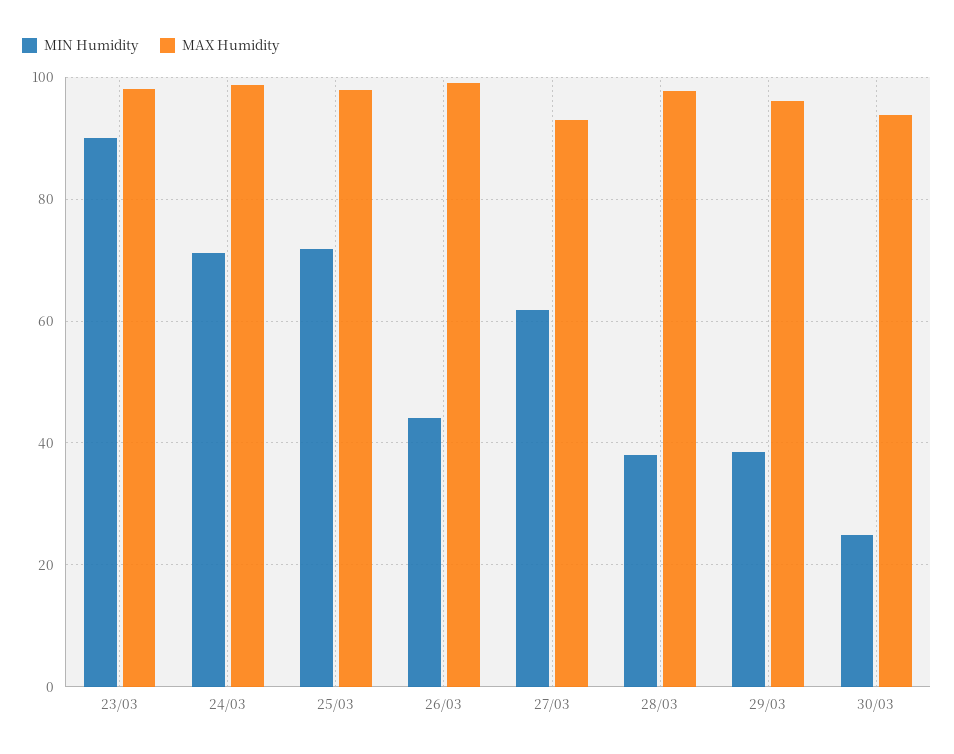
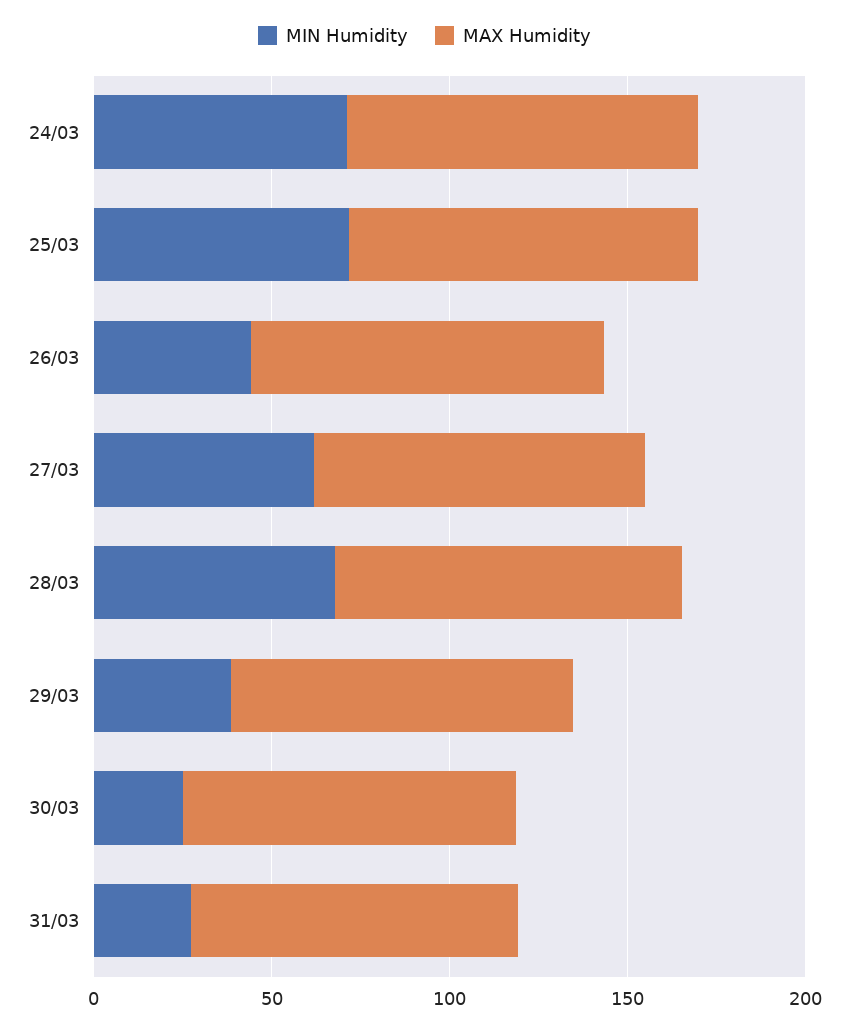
MIN Humidity, 23/03: 90 -> none
MAX Humidity, 23/03: 98 -> none
MIN Humidity, 28/03: 38 -> 70
MIN Humidity, 31/03: none -> 30
MAX Humidity, 31/03: none -> 90

